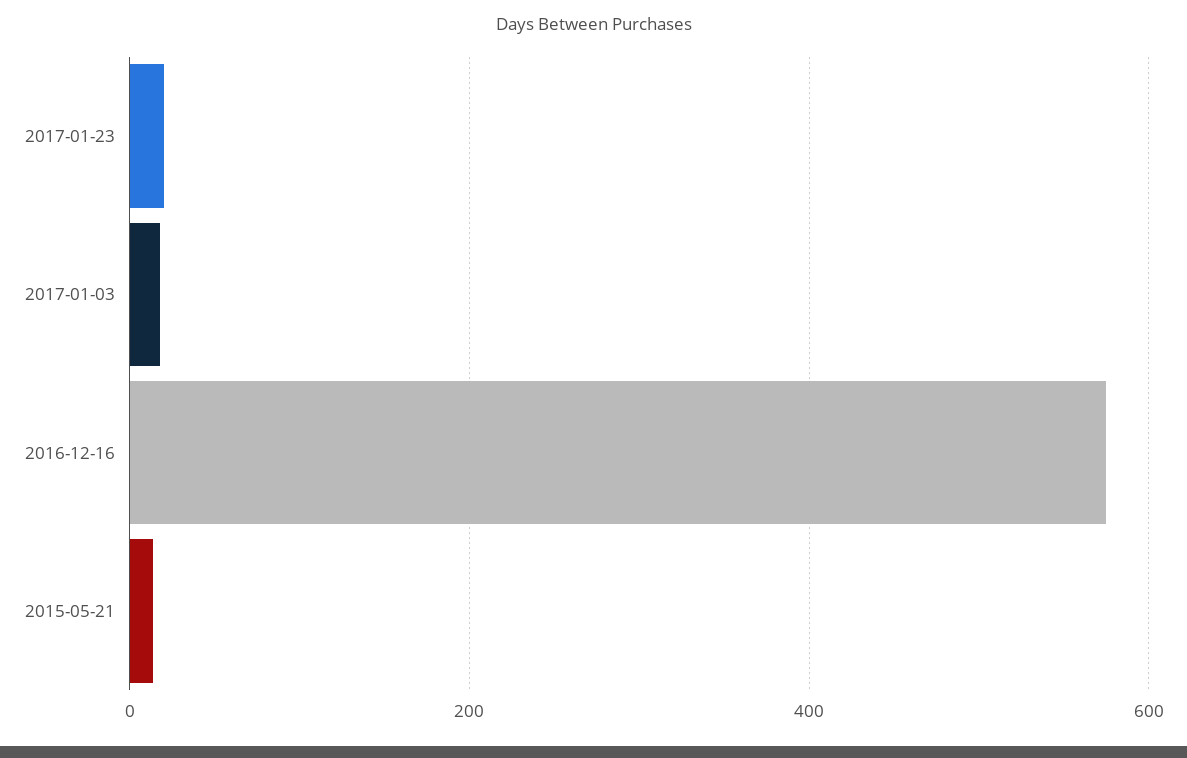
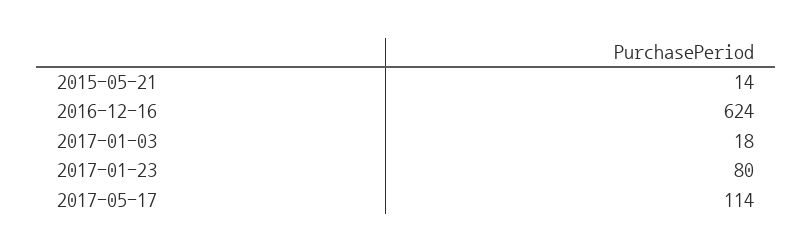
2017-01-23: 20 -> 80
2016-12-16: 580 -> 624
2017-05-17: none -> 114

